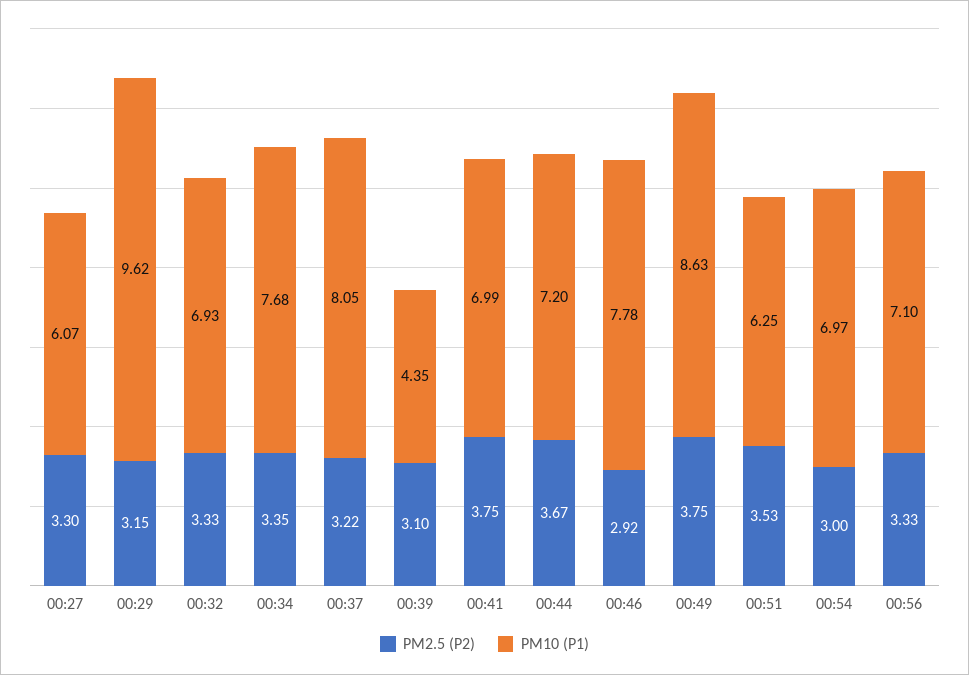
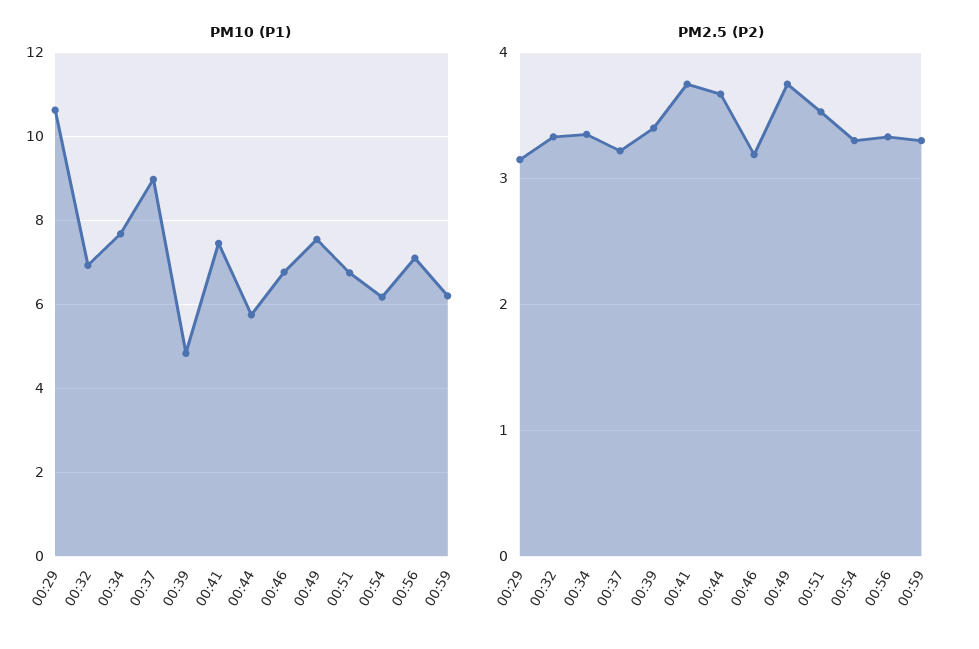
PM2.5 (P2), 00:27: 3.3 -> none
PM10 (P1), 00:27: 6.07 -> none
PM10 (P1), 00:29: 9.62 -> 10.6
PM10 (P1), 00:37: 8.05 -> 9
PM2.5 (P2), 00:39: 3.1 -> 3.4
PM10 (P1), 00:39: 4.35 -> 4.8
PM10 (P1), 00:41: 6.99 -> 7.4
PM10 (P1), 00:44: 7.2 -> 5.8
PM2.5 (P2), 00:46: 2.92 -> 3.2
PM10 (P1), 00:46: 7.78 -> 6.8
PM10 (P1), 00:49: 8.63 -> 7.6
PM10 (P1), 00:51: 6.25 -> 6.8
PM2.5 (P2), 00:54: 3 -> 3.3
PM10 (P1), 00:54: 6.97 -> 6.2
PM10 (P1), 00:59: none -> 6.2
PM2.5 (P2), 00:59: none -> 3.3

